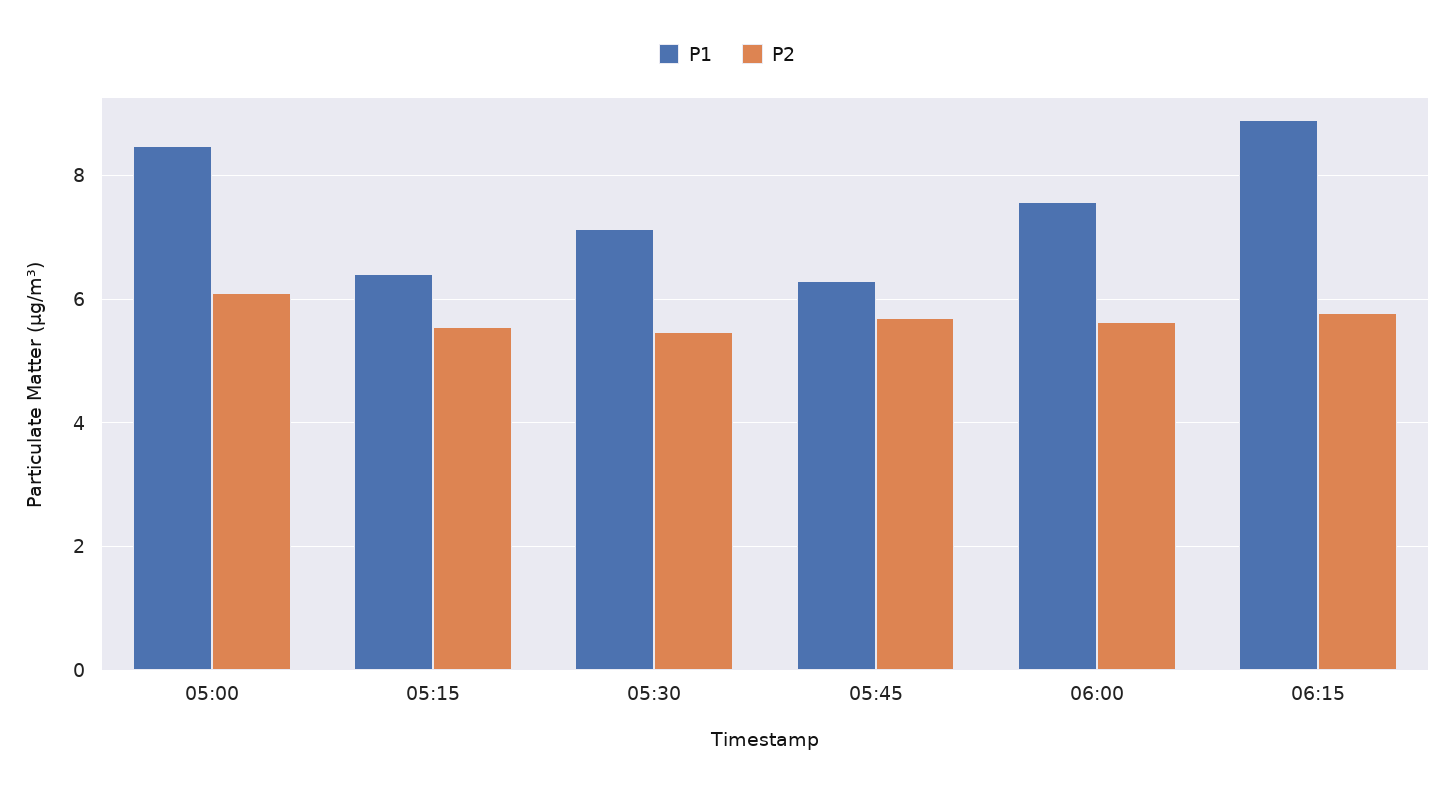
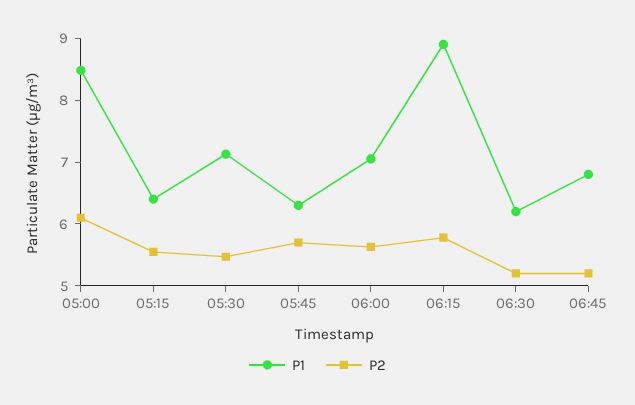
P1, 06:00: 7.6 -> 7
P1, 06:30: none -> 6.2
P2, 06:30: none -> 5.2
P1, 06:45: none -> 6.8
P2, 06:45: none -> 5.2

